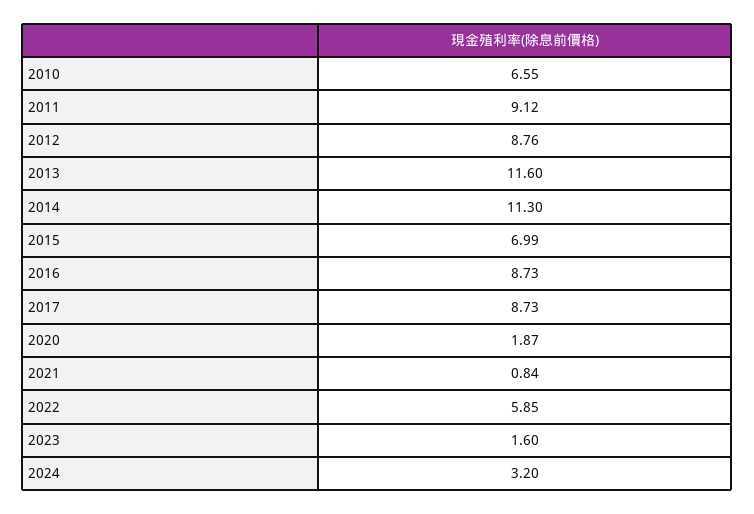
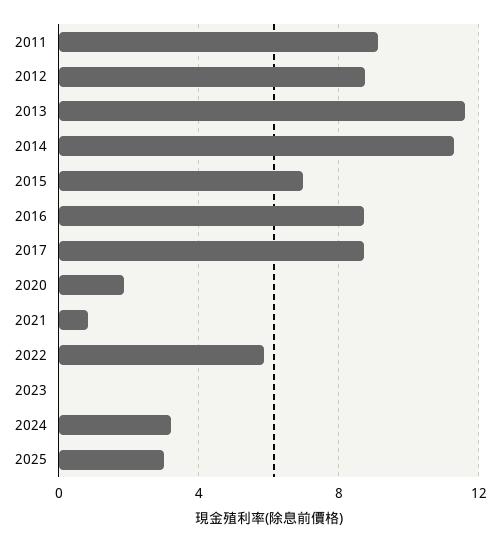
2010: 6.55 -> none
2023: 1.6 -> 0
2025: none -> 3

